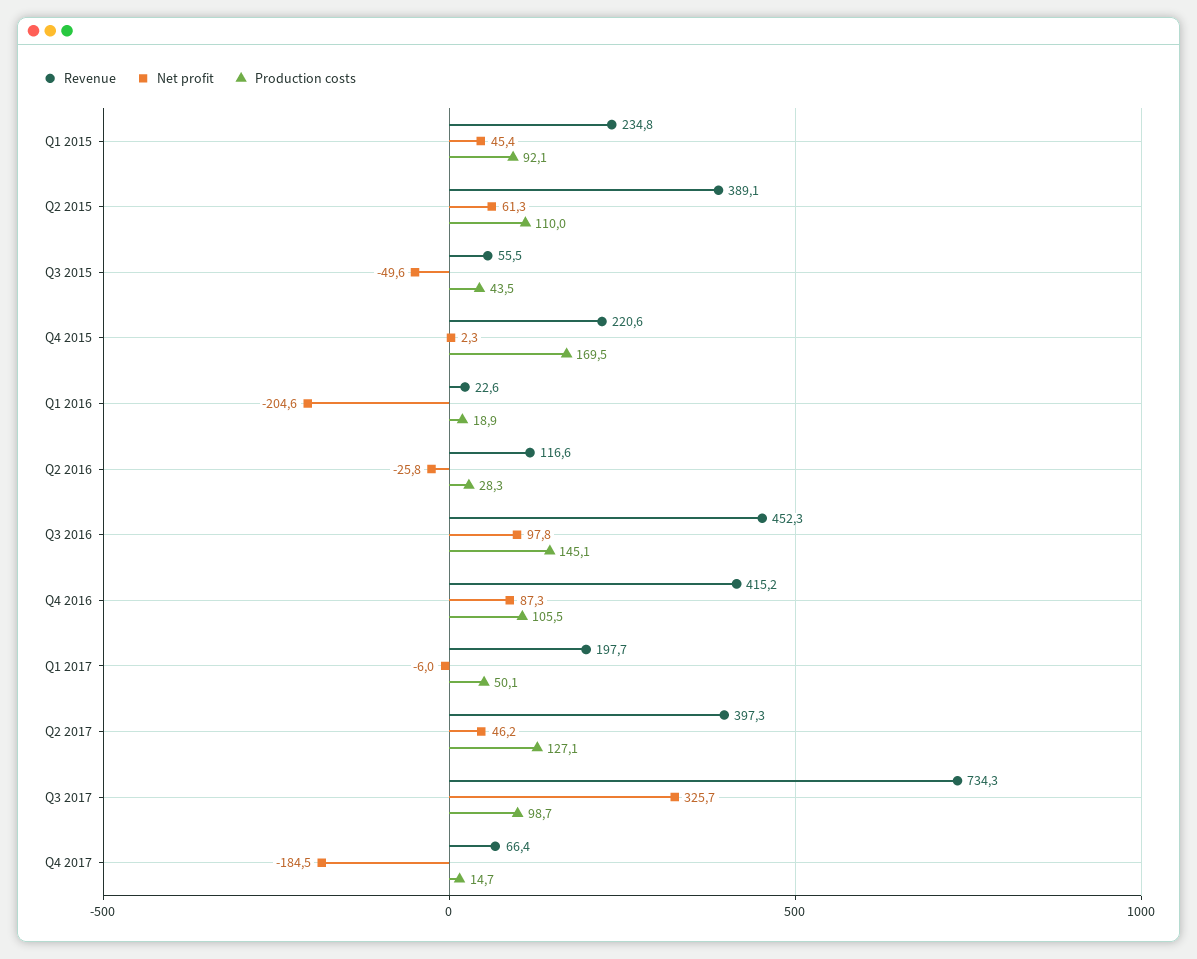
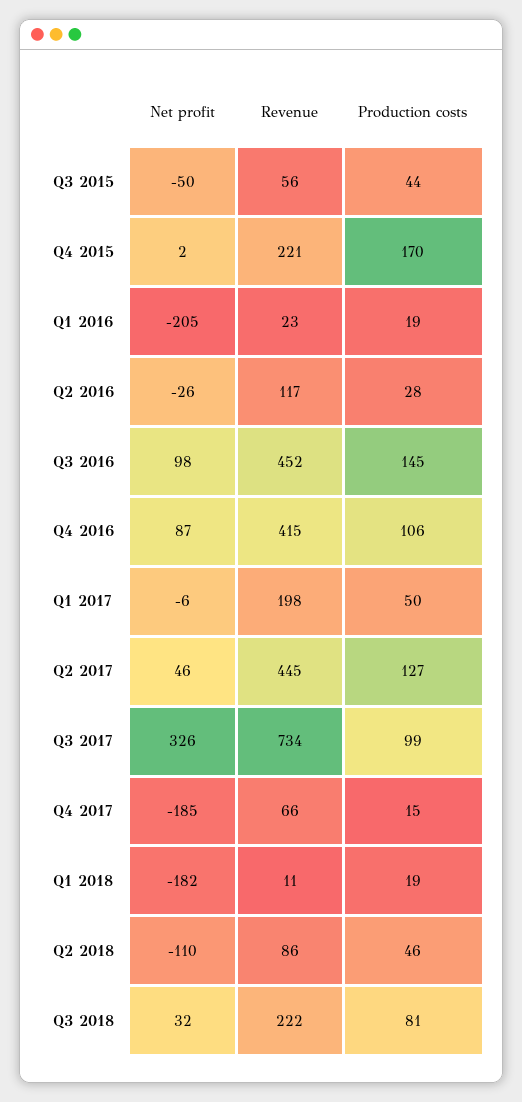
Revenue, Q1 2015: 234.8 -> none
Net profit, Q1 2015: 45.4 -> none
Production costs, Q1 2015: 92.1 -> none
Revenue, Q2 2015: 389.1 -> none
Net profit, Q2 2015: 61.3 -> none
Production costs, Q2 2015: 110 -> none
Revenue, Q2 2017: 397.3 -> 445
Net profit, Q1 2018: none -> -182
Revenue, Q1 2018: none -> 11
Production costs, Q1 2018: none -> 19
Net profit, Q2 2018: none -> -110
Revenue, Q2 2018: none -> 86
Production costs, Q2 2018: none -> 46
Net profit, Q3 2018: none -> 32
Revenue, Q3 2018: none -> 222
Production costs, Q3 2018: none -> 81

